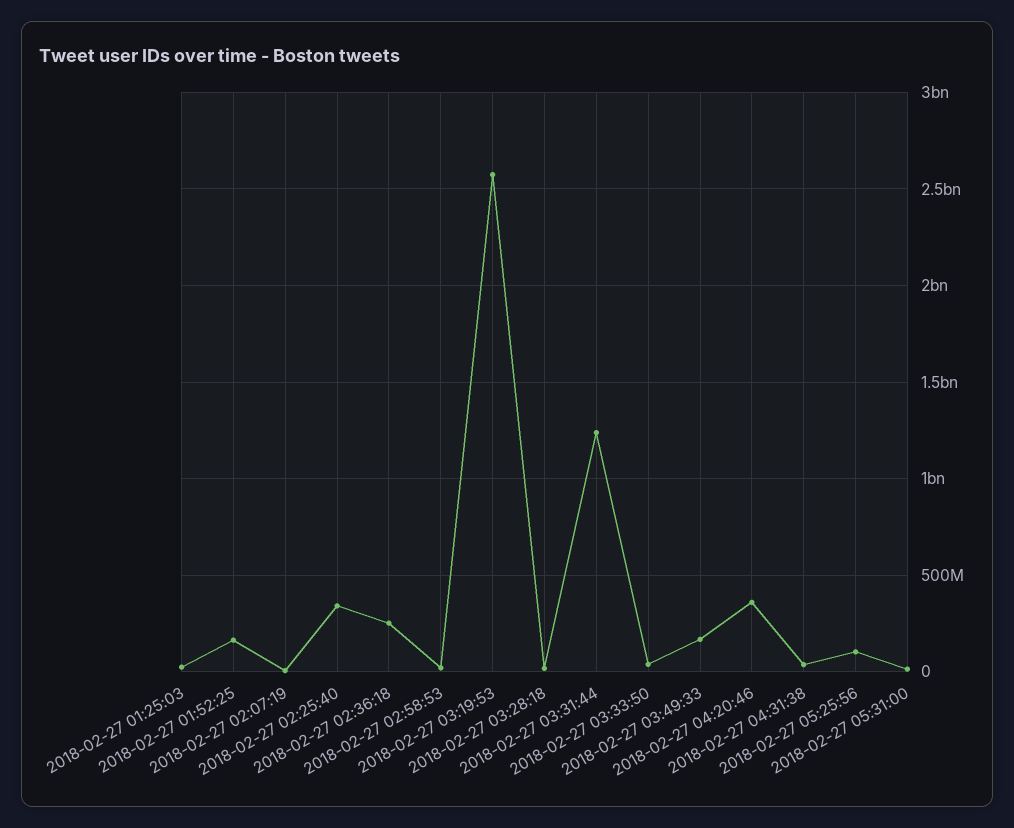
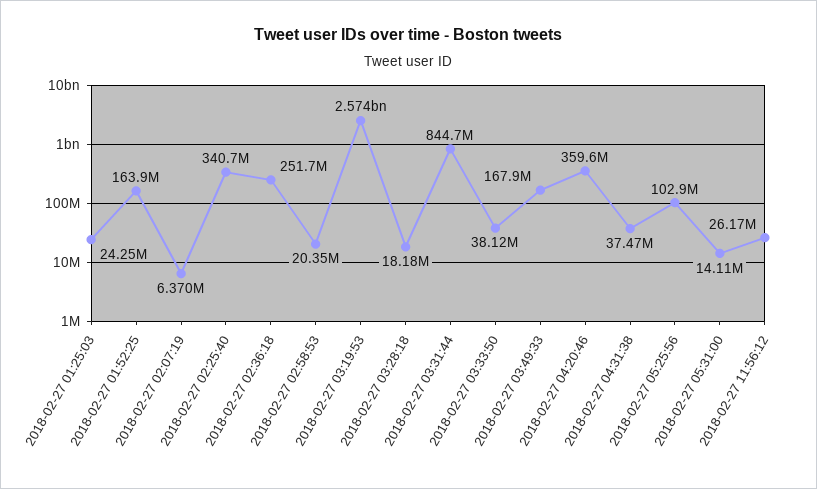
2018-02-27 03:31:44: 1250000000 -> 844700000
2018-02-27 11:56:12: none -> 26170000

